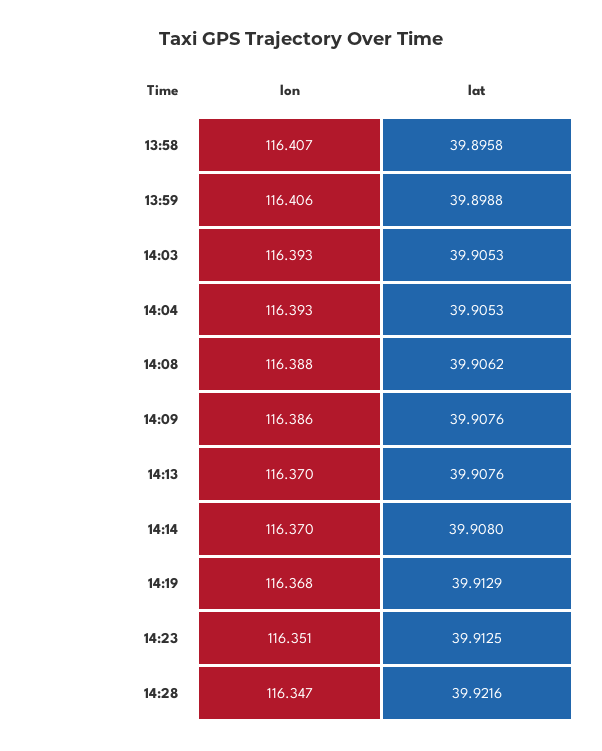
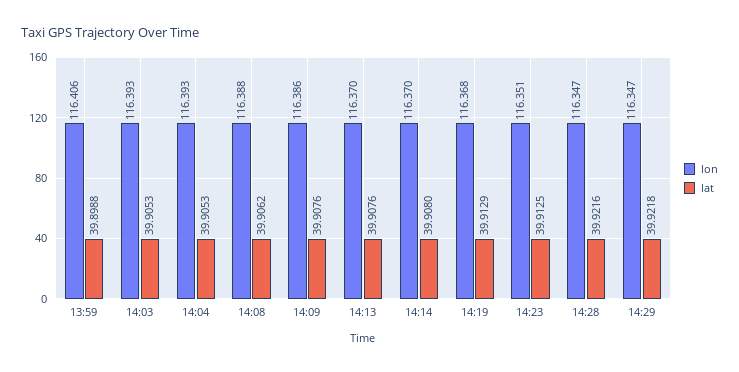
lon, 13:58: 116.407 -> none
lat, 13:58: 39.8958 -> none
lon, 14:29: none -> 116.347
lat, 14:29: none -> 39.9218

